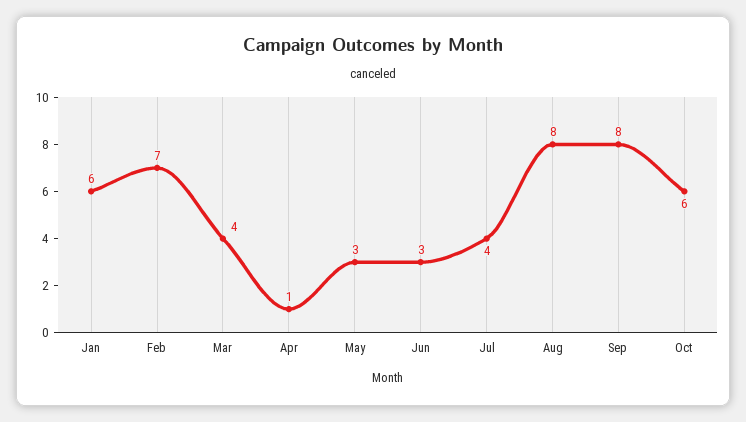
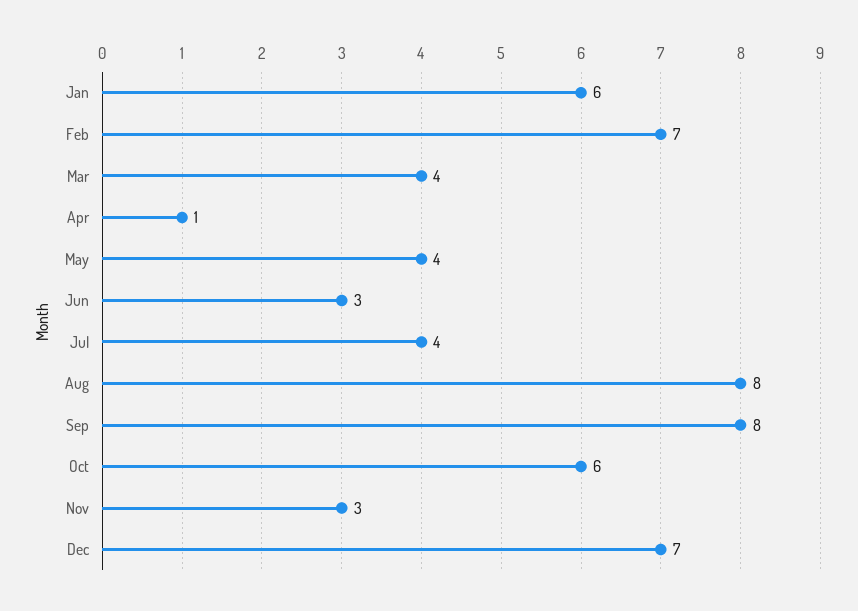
May: 3 -> 4
Nov: none -> 3
Dec: none -> 7

